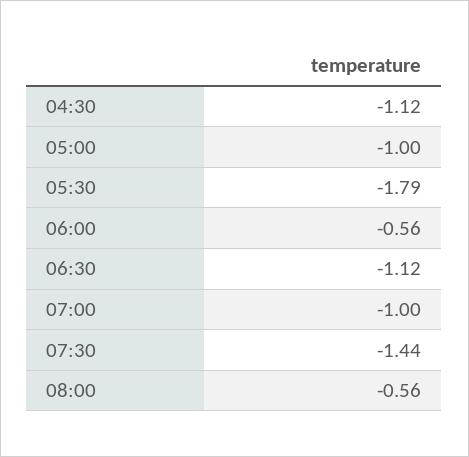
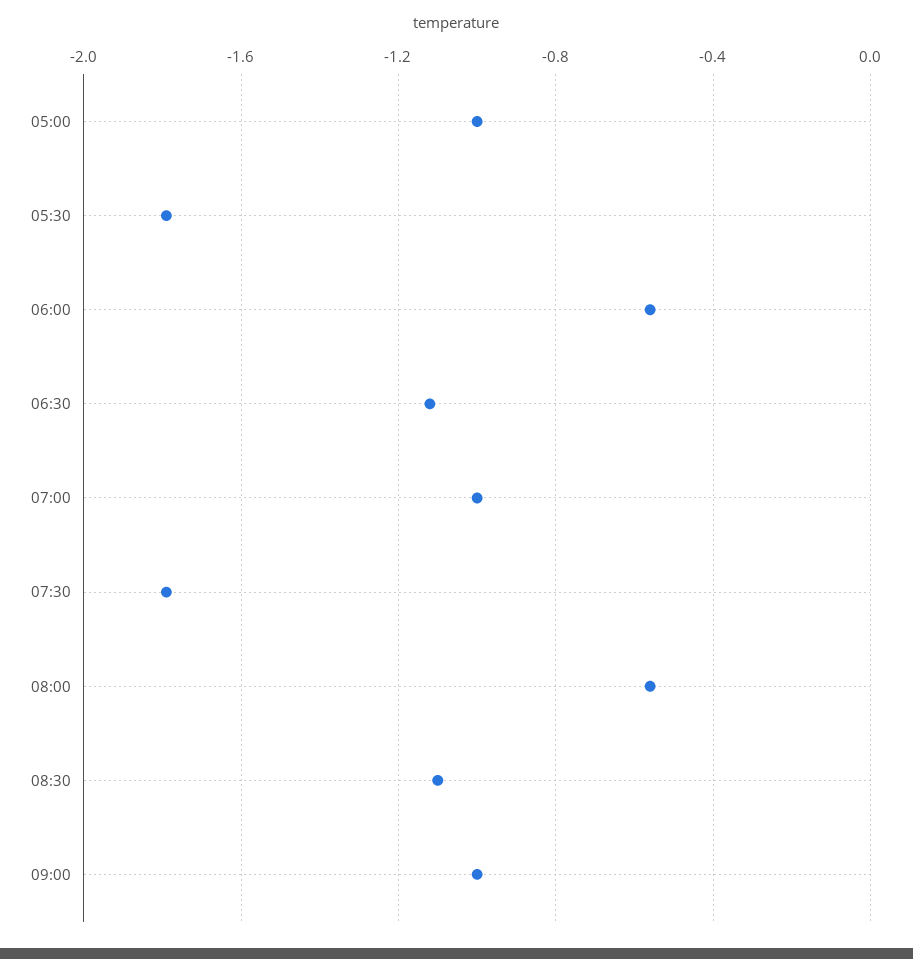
04:30: -1.12 -> none
07:30: -1.44 -> -1.8
08:30: none -> -1.1
09:00: none -> -1

